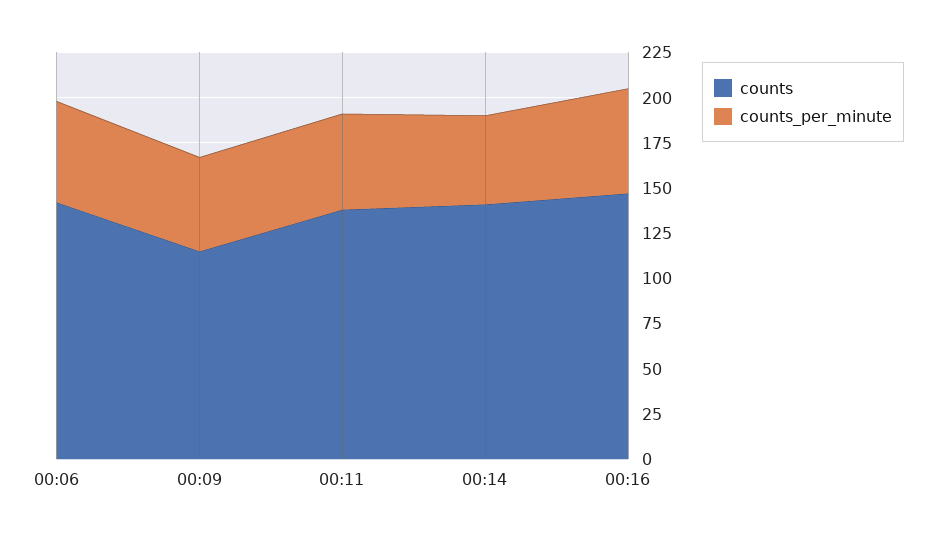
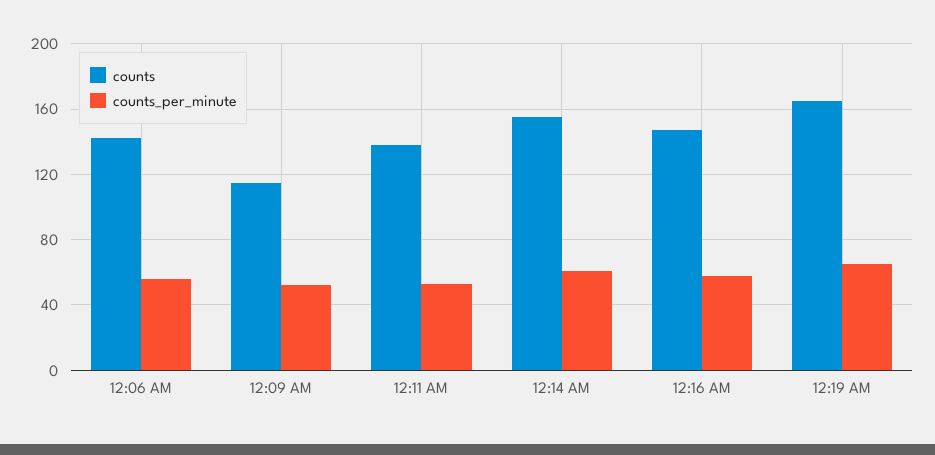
counts, 00:14: 140 -> 155
counts_per_minute, 00:14: 50 -> 60
counts, 12:19 AM: none -> 165
counts_per_minute, 12:19 AM: none -> 65

